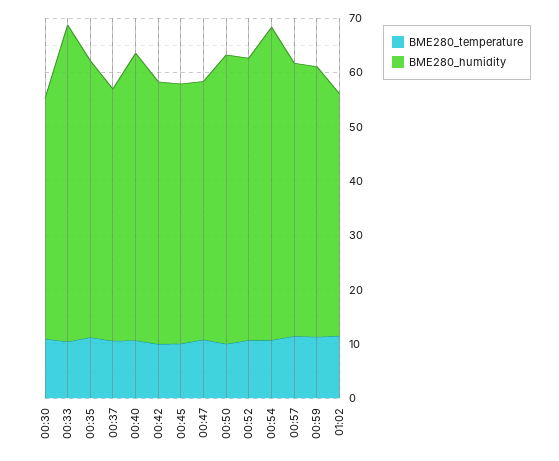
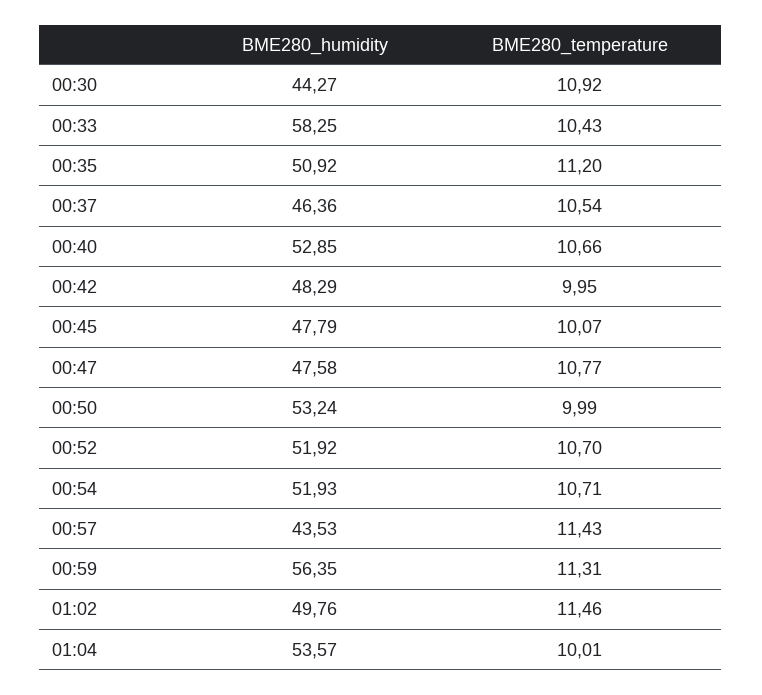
BME280_humidity, 00:54: 58 -> 51.93
BME280_humidity, 00:57: 50 -> 43.53
BME280_humidity, 00:59: 50 -> 56.35
BME280_humidity, 01:02: 44 -> 49.76
BME280_humidity, 01:04: none -> 53.57
BME280_temperature, 01:04: none -> 10.01

